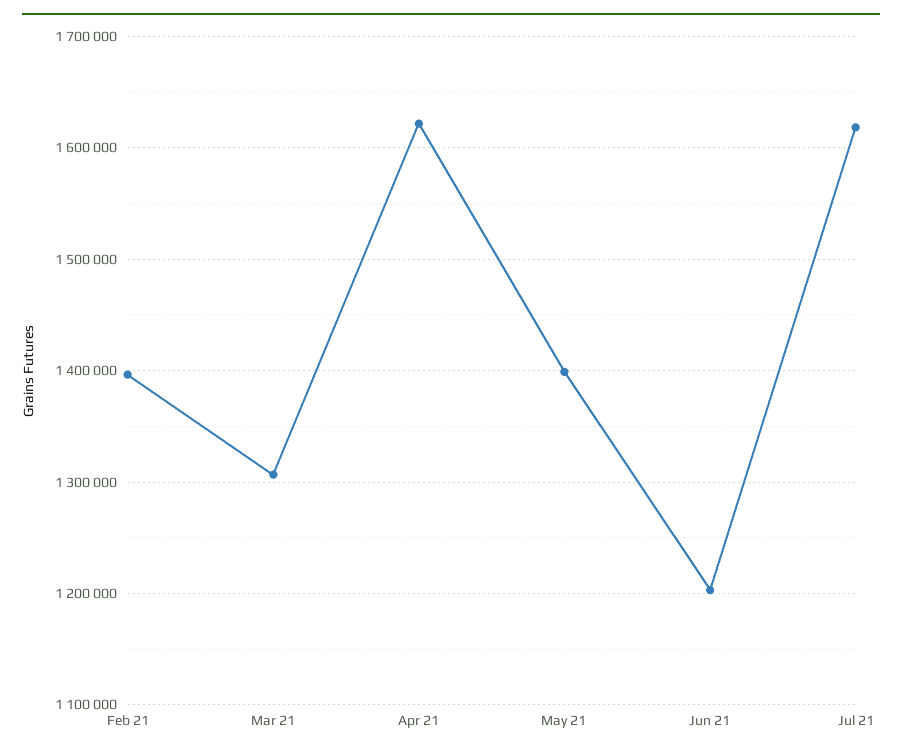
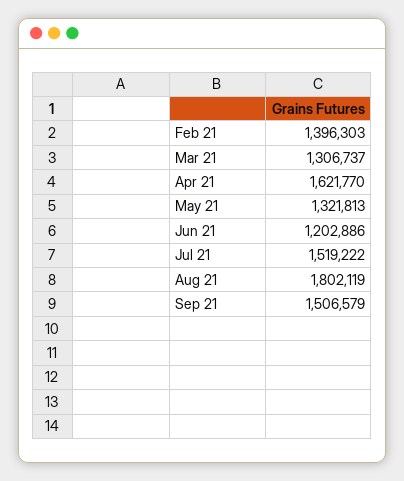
May 21: 1400000 -> 1321813
Jul 21: 1620000 -> 1519222
Aug 21: none -> 1802119
Sep 21: none -> 1506579

